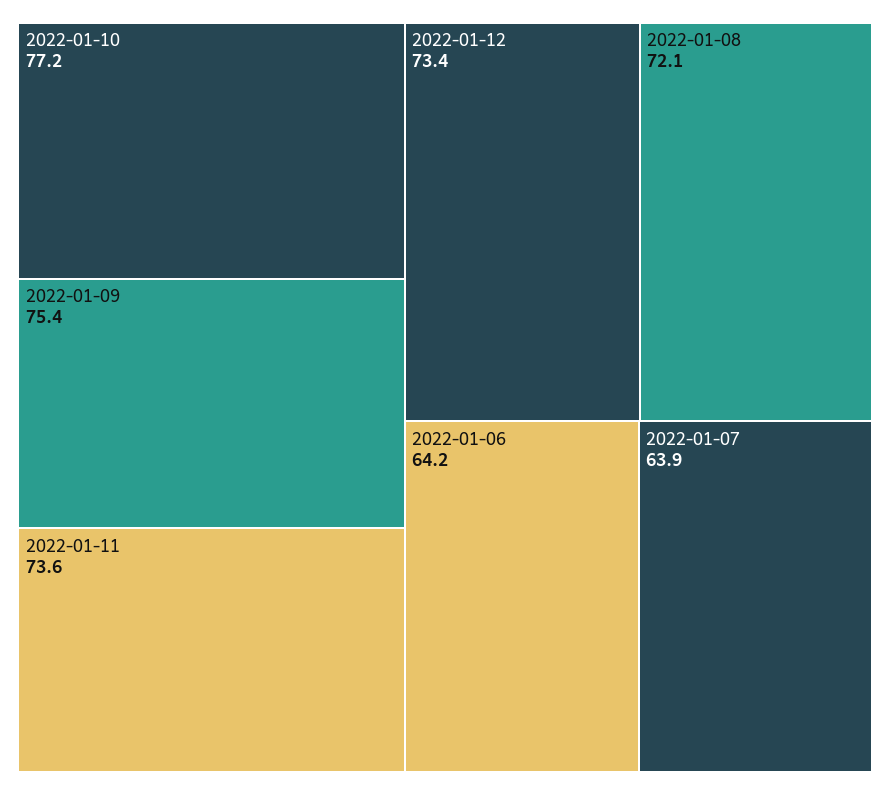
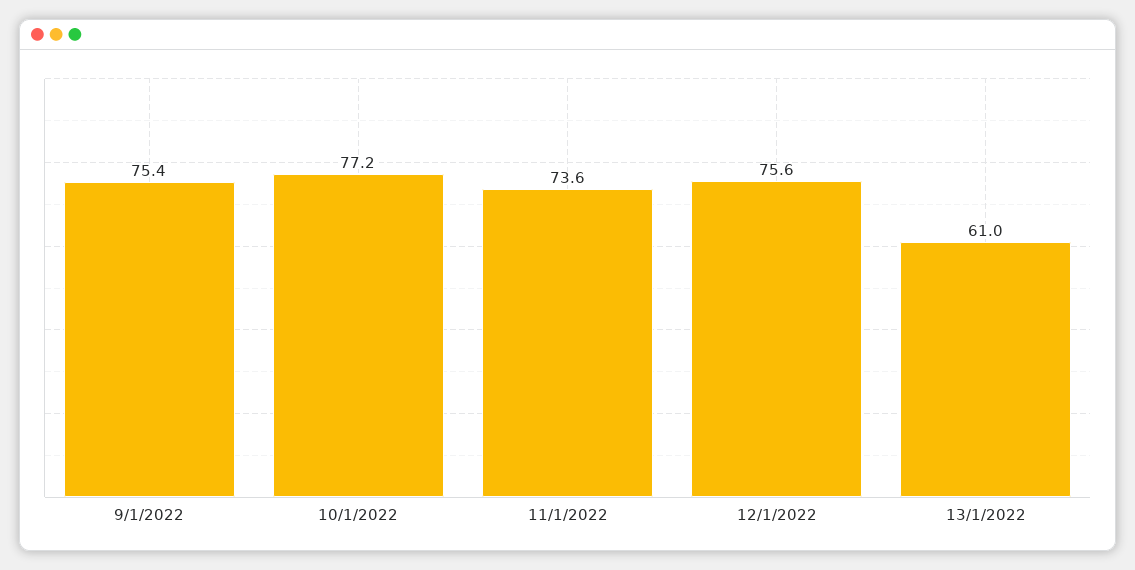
2022-01-12: 73.4 -> 75.6
2022-01-08: 72.1 -> none
2022-01-06: 64.2 -> none
2022-01-07: 63.9 -> none
13/1/2022: none -> 61

